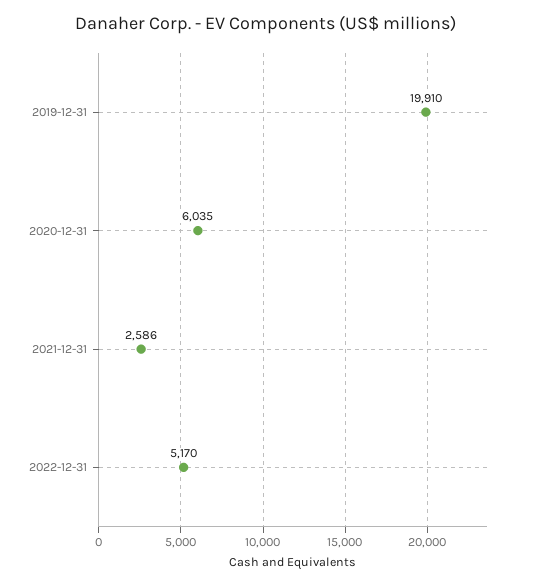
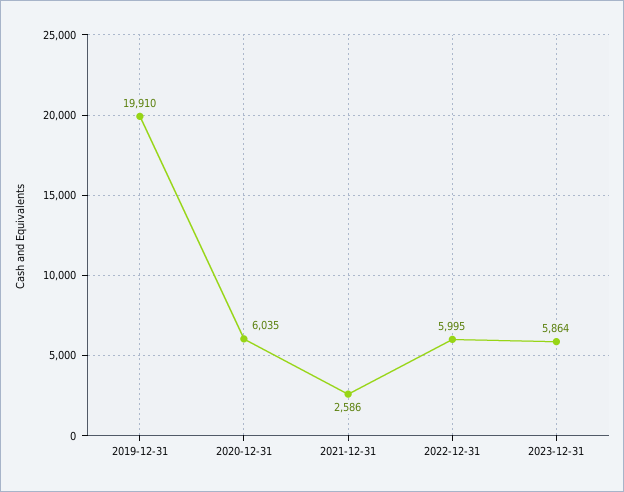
2022-12-31: 5170 -> 5995
2023-12-31: none -> 5864

